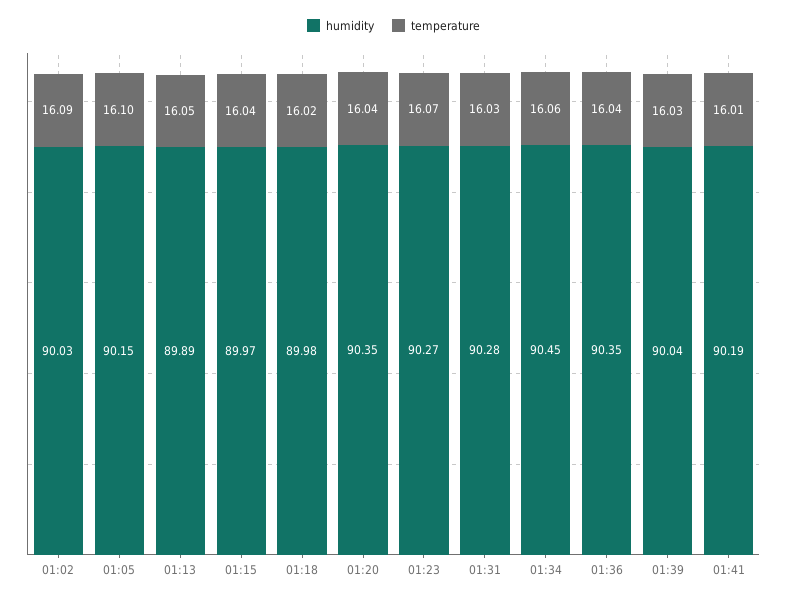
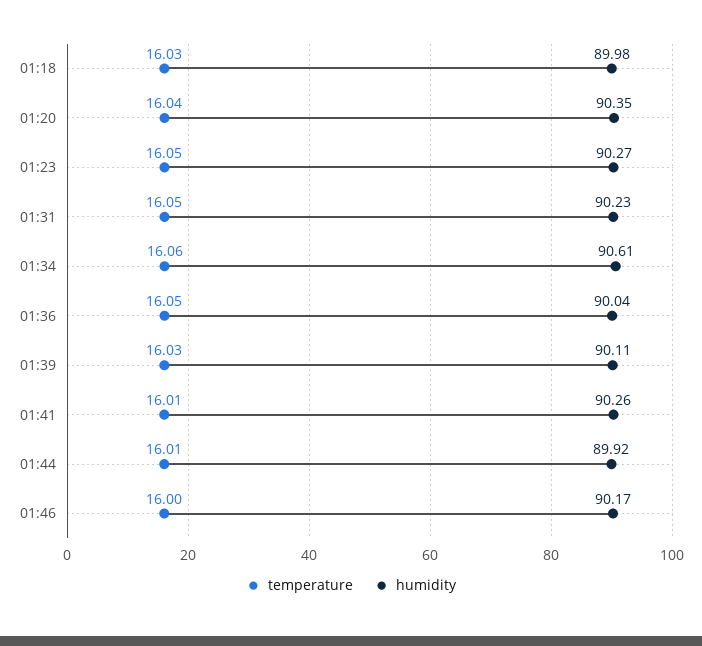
humidity, 01:02: 90.03 -> none
temperature, 01:02: 16.09 -> none
humidity, 01:05: 90.15 -> none
temperature, 01:05: 16.1 -> none
humidity, 01:13: 89.89 -> none
temperature, 01:13: 16.05 -> none
humidity, 01:15: 89.97 -> none
temperature, 01:15: 16.04 -> none
temperature, 01:18: 16.02 -> 16.03
temperature, 01:23: 16.07 -> 16.05
humidity, 01:31: 90.28 -> 90.23
temperature, 01:31: 16.03 -> 16.05
humidity, 01:34: 90.45 -> 90.61
humidity, 01:36: 90.35 -> 90.04
temperature, 01:36: 16.04 -> 16.05
humidity, 01:39: 90.04 -> 90.11
humidity, 01:41: 90.19 -> 90.26
temperature, 01:44: none -> 16.01
humidity, 01:44: none -> 89.92
temperature, 01:46: none -> 16
humidity, 01:46: none -> 90.17

